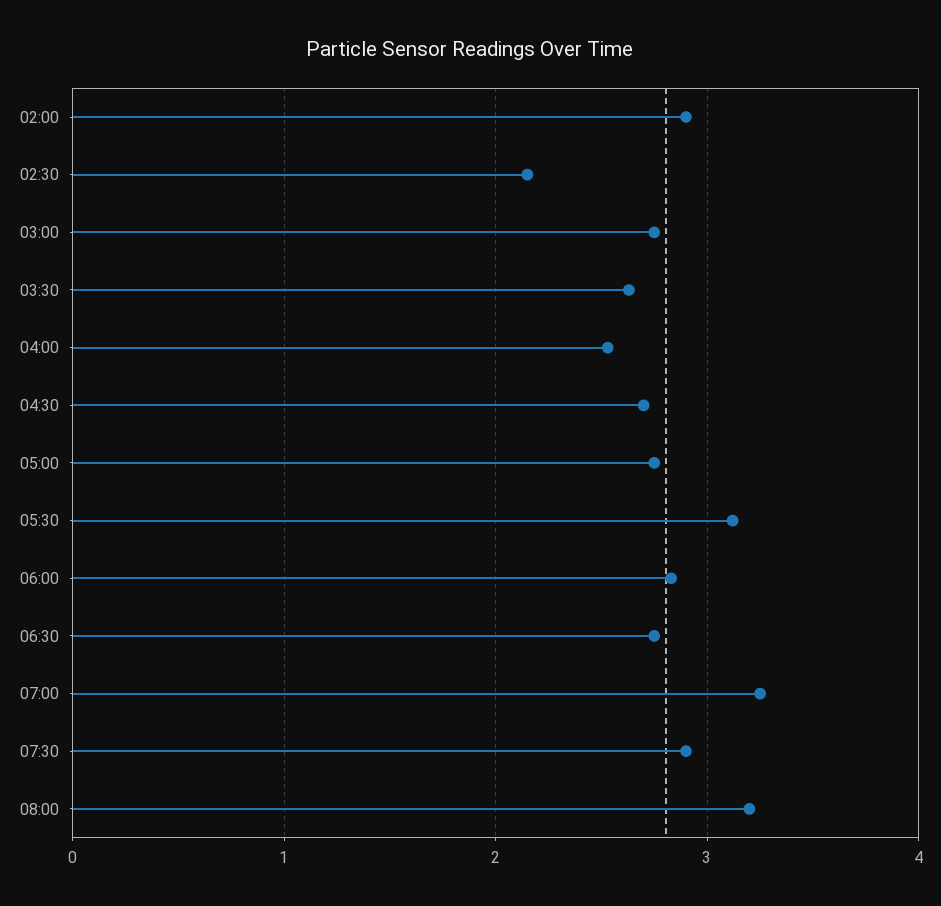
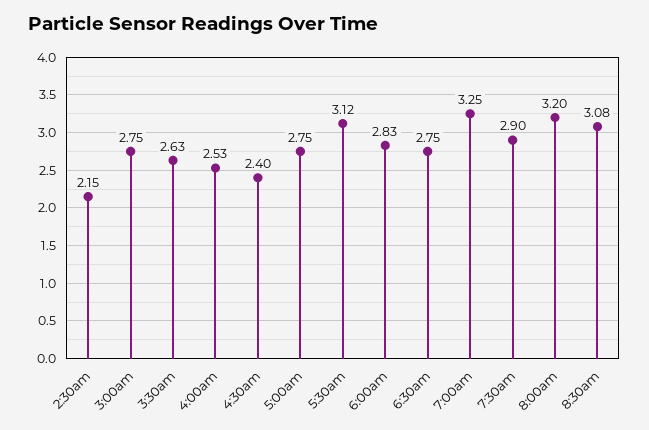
02:00: 2.9 -> none
04:30: 2.7 -> 2.4
8:30am: none -> 3.08

